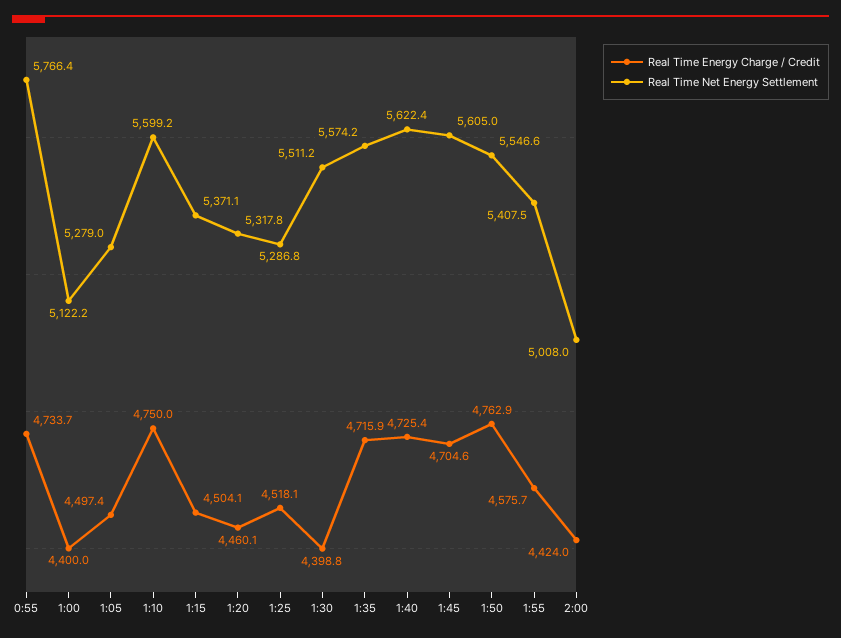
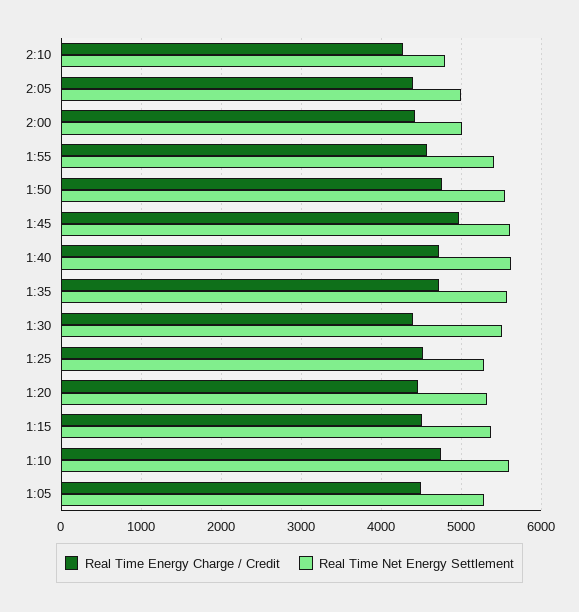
Real Time Energy Charge / Credit, 0:55: 4733.7 -> none
Real Time Net Energy Settlement, 0:55: 5766.4 -> none
Real Time Energy Charge / Credit, 1:00: 4400 -> none
Real Time Net Energy Settlement, 1:00: 5122.2 -> none
Real Time Energy Charge / Credit, 1:45: 4704.6 -> 5000
Real Time Energy Charge / Credit, 2:10: none -> 4300
Real Time Net Energy Settlement, 2:10: none -> 4800
Real Time Energy Charge / Credit, 2:05: none -> 4400
Real Time Net Energy Settlement, 2:05: none -> 5000

